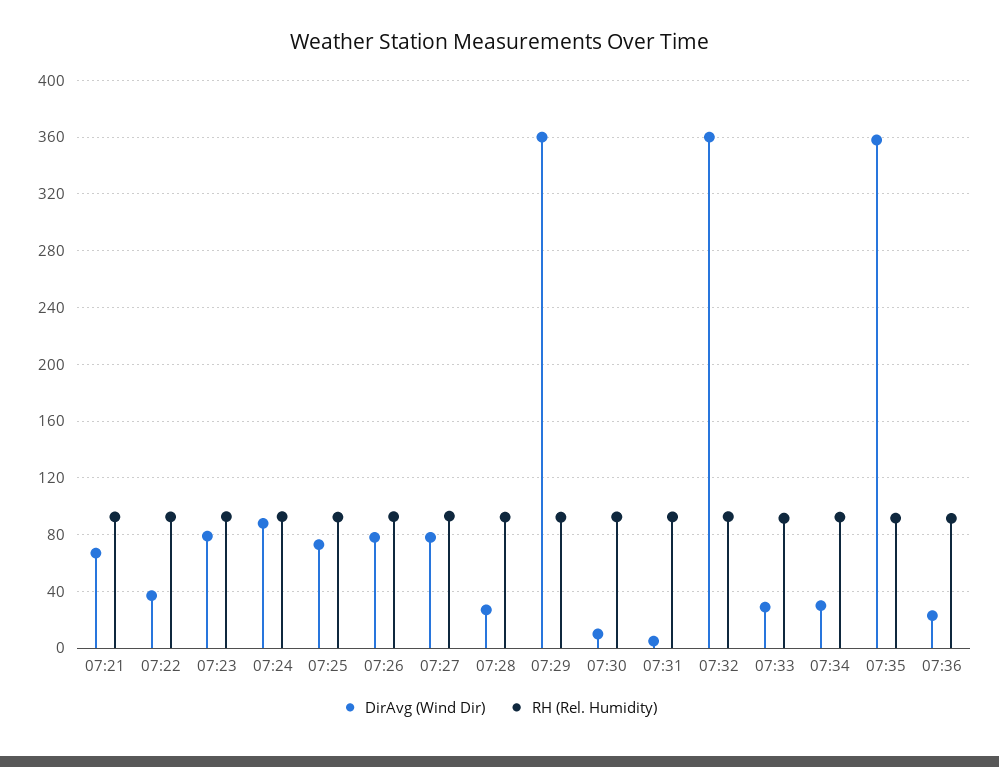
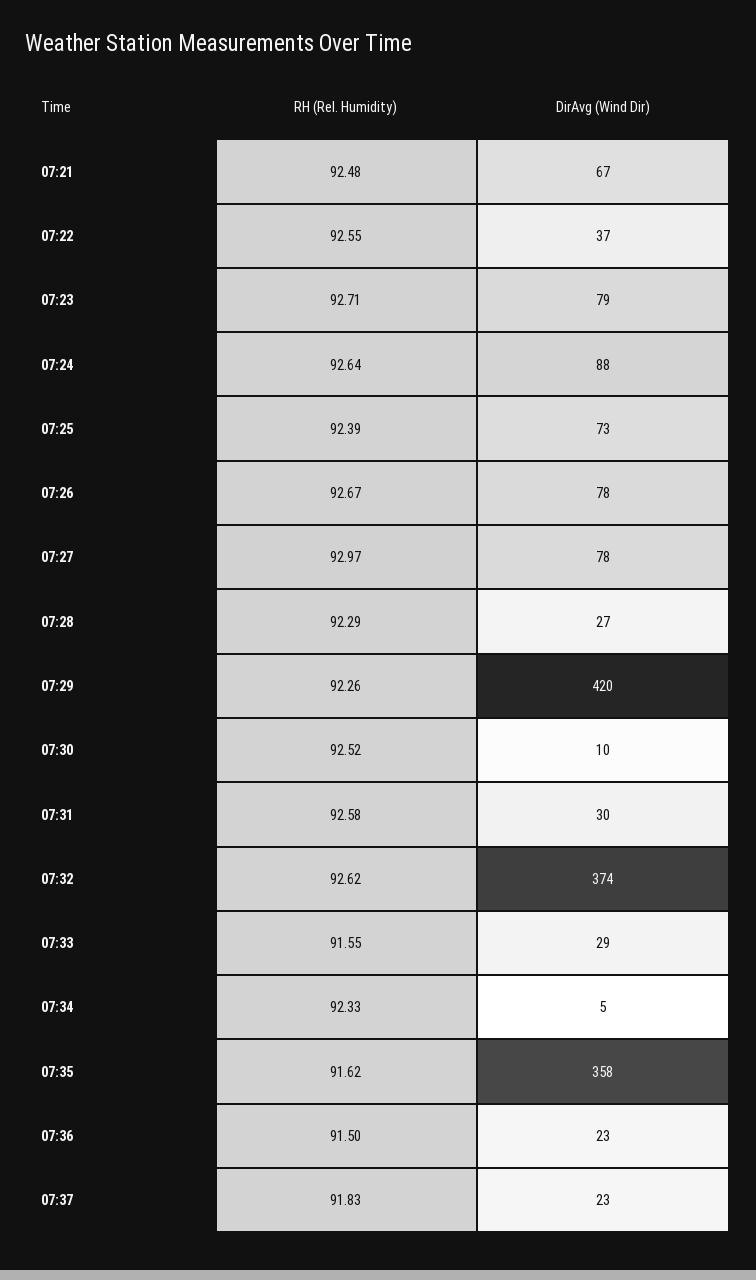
DirAvg (Wind Dir), 07:29: 360 -> 420
DirAvg (Wind Dir), 07:31: 5 -> 30
DirAvg (Wind Dir), 07:32: 360 -> 374
DirAvg (Wind Dir), 07:34: 30 -> 5
RH (Rel. Humidity), 07:37: none -> 91.83
DirAvg (Wind Dir), 07:37: none -> 23

